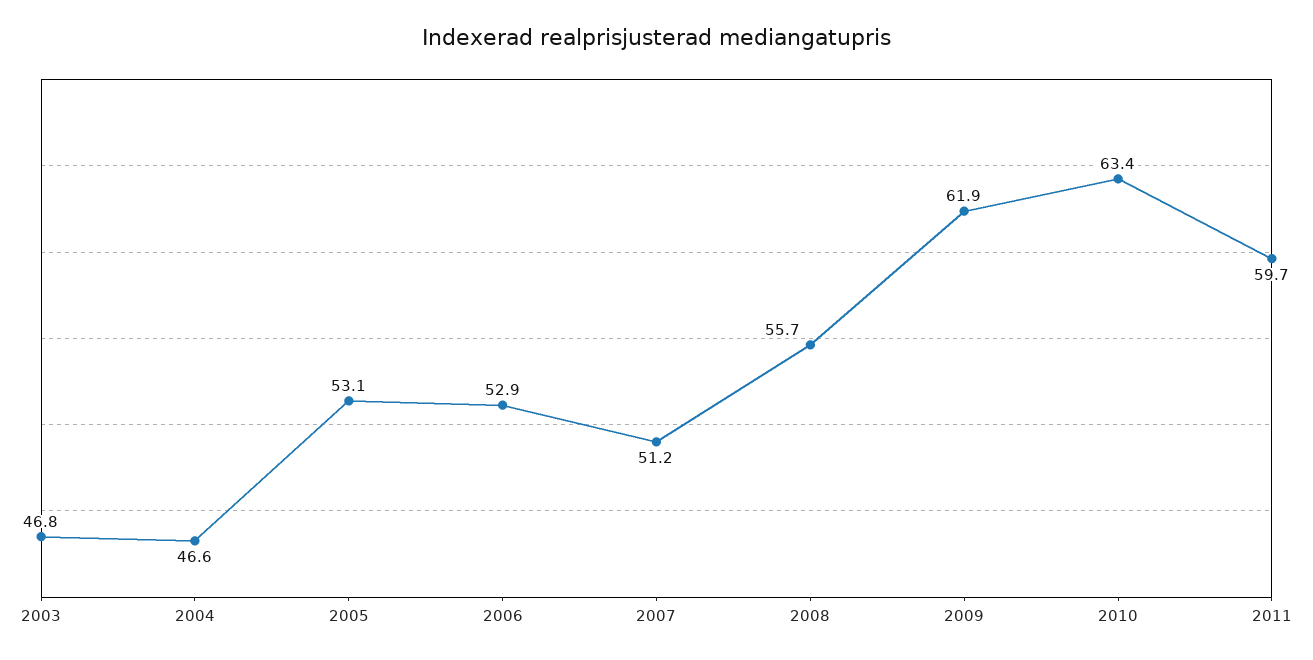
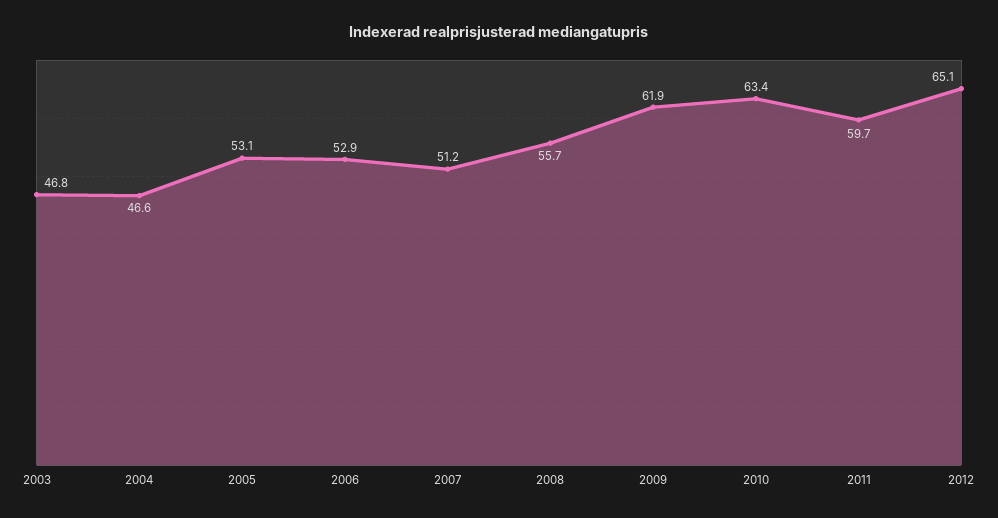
2012: none -> 65.1

